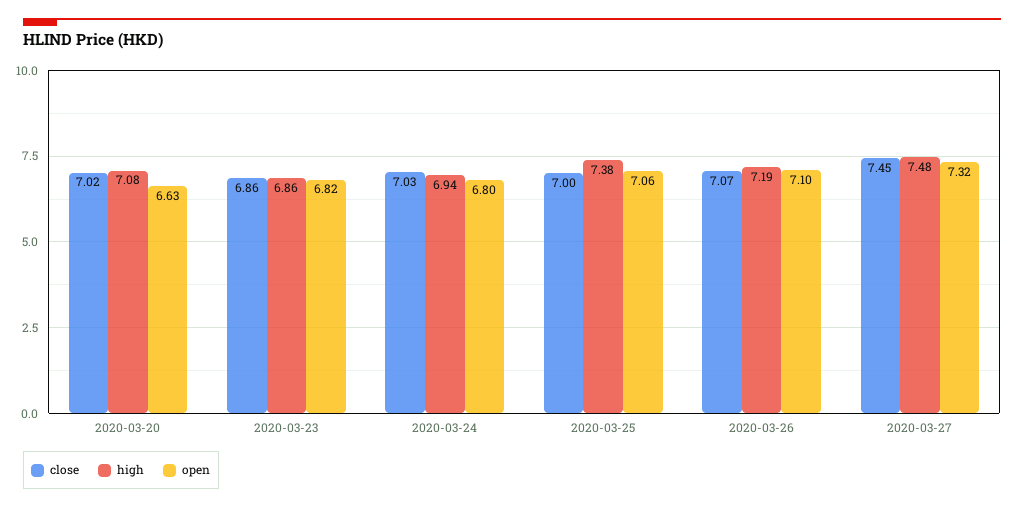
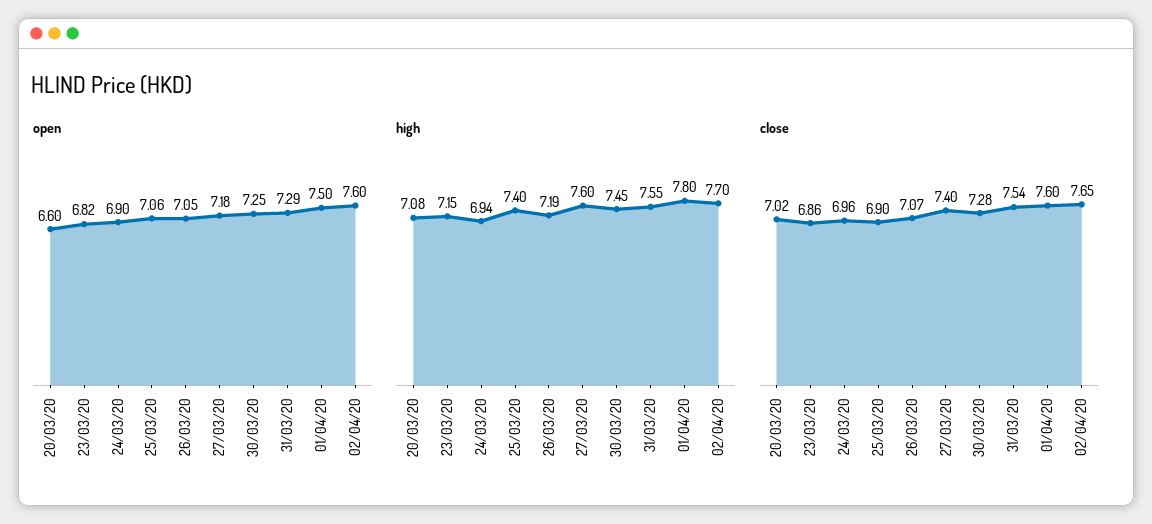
open, 2020-03-20: 6.63 -> 6.6
high, 2020-03-23: 6.86 -> 7.15
close, 2020-03-24: 7.03 -> 6.96
open, 2020-03-24: 6.8 -> 6.9
close, 2020-03-25: 7 -> 6.9
high, 2020-03-25: 7.38 -> 7.4
open, 2020-03-26: 7.1 -> 7.05
close, 2020-03-27: 7.45 -> 7.4
high, 2020-03-27: 7.48 -> 7.6
open, 2020-03-27: 7.32 -> 7.18
open, 30/03/20: none -> 7.25
open, 31/03/20: none -> 7.29
open, 01/04/20: none -> 7.5
open, 02/04/20: none -> 7.6
high, 30/03/20: none -> 7.45
high, 31/03/20: none -> 7.55
high, 01/04/20: none -> 7.8
high, 02/04/20: none -> 7.7
close, 30/03/20: none -> 7.28
close, 31/03/20: none -> 7.54
close, 01/04/20: none -> 7.6
close, 02/04/20: none -> 7.65

